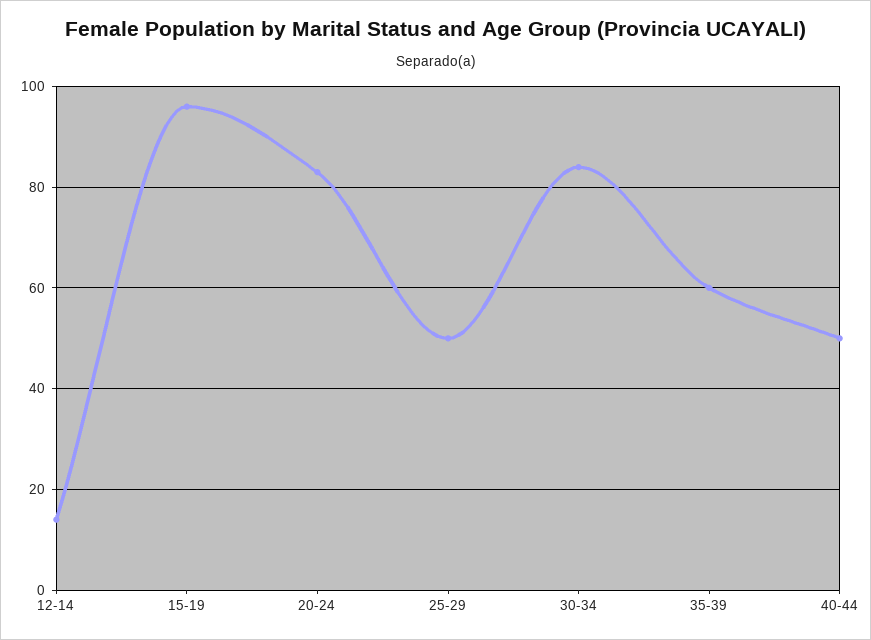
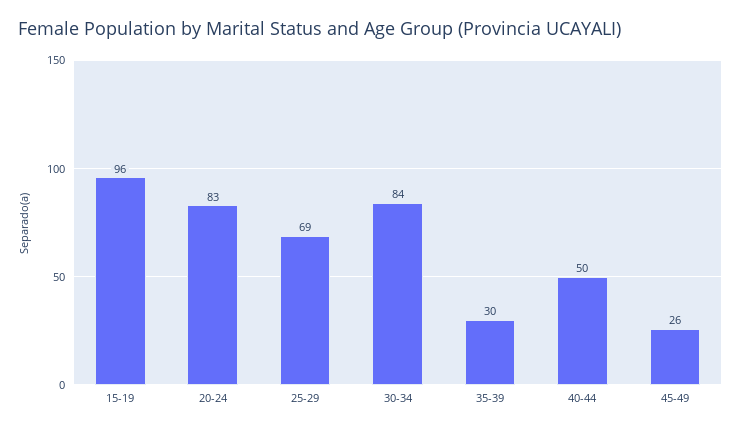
12-14: 15 -> none
25-29: 50 -> 69
35-39: 60 -> 30
45-49: none -> 26

